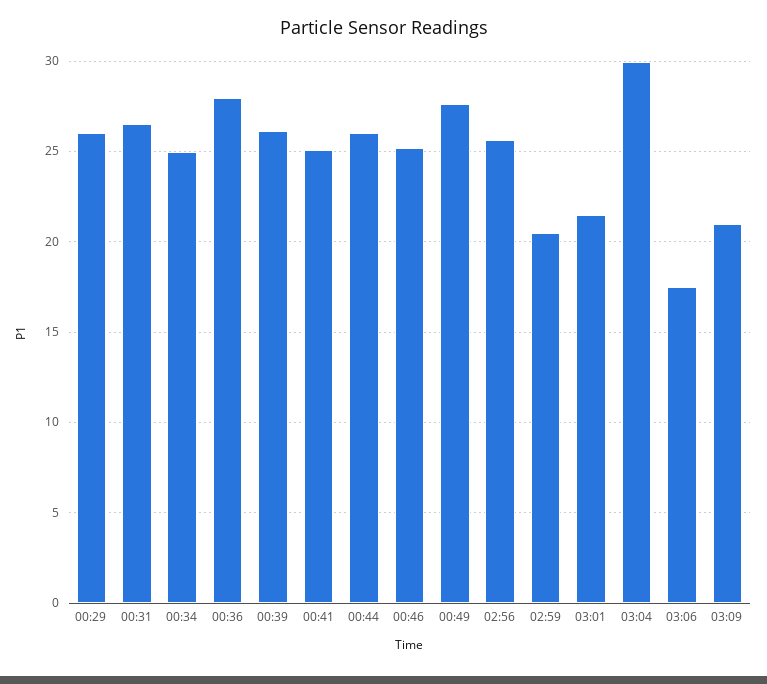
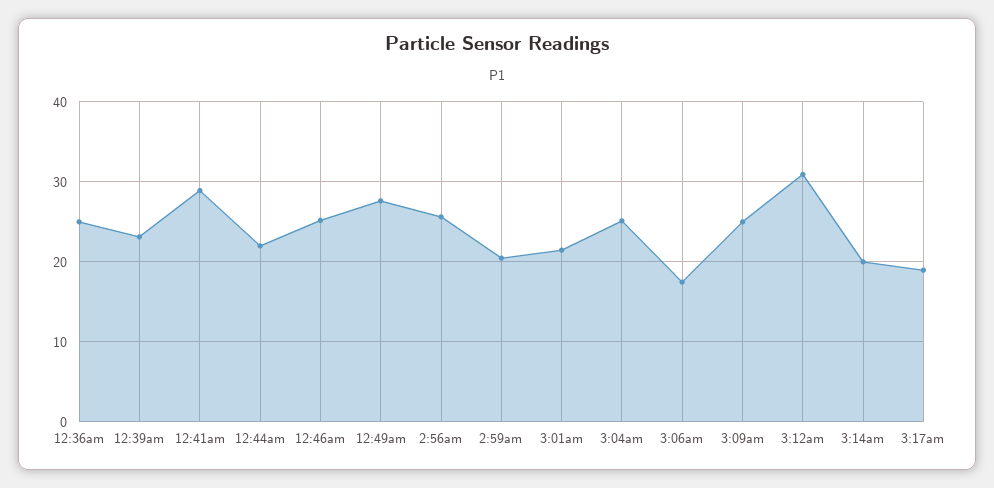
00:29: 26 -> none
00:31: 26.5 -> none
00:34: 25 -> none
00:36: 28 -> 25
00:39: 26 -> 23
00:41: 25 -> 29
00:44: 26 -> 22
03:04: 30 -> 25
03:09: 21 -> 25
3:12am: none -> 31
3:14am: none -> 20
3:17am: none -> 19

